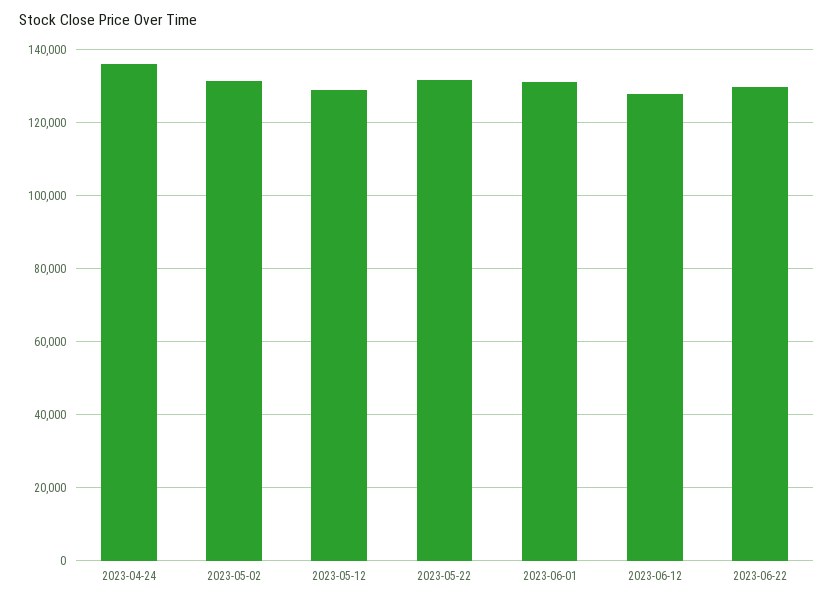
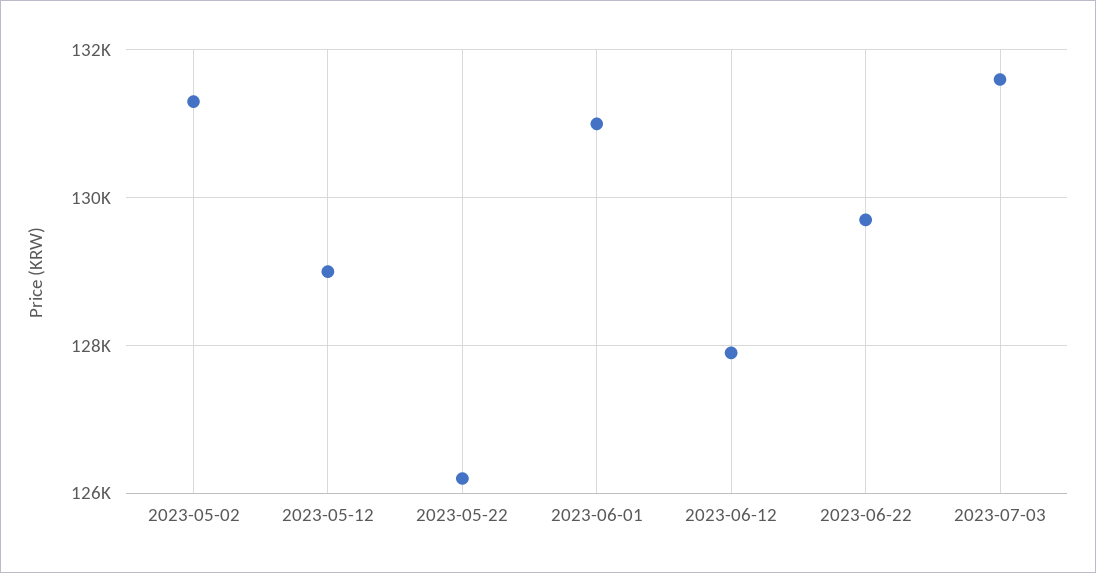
2023-04-24: 136000 -> none
2023-05-22: 132000 -> 126200
2023-07-03: none -> 131600

